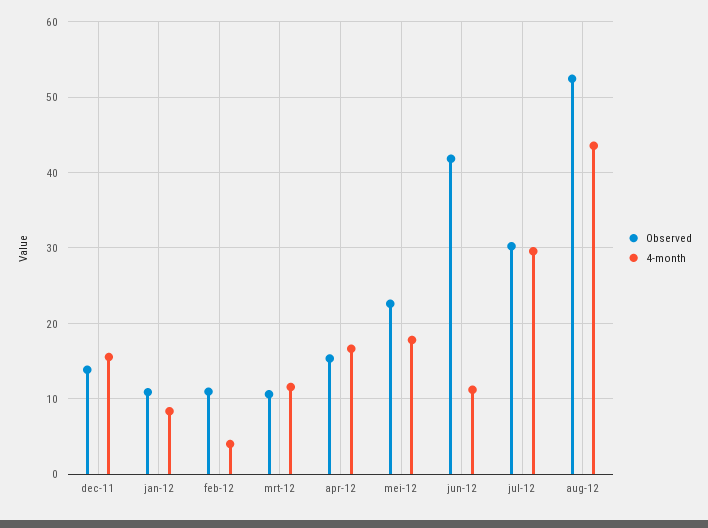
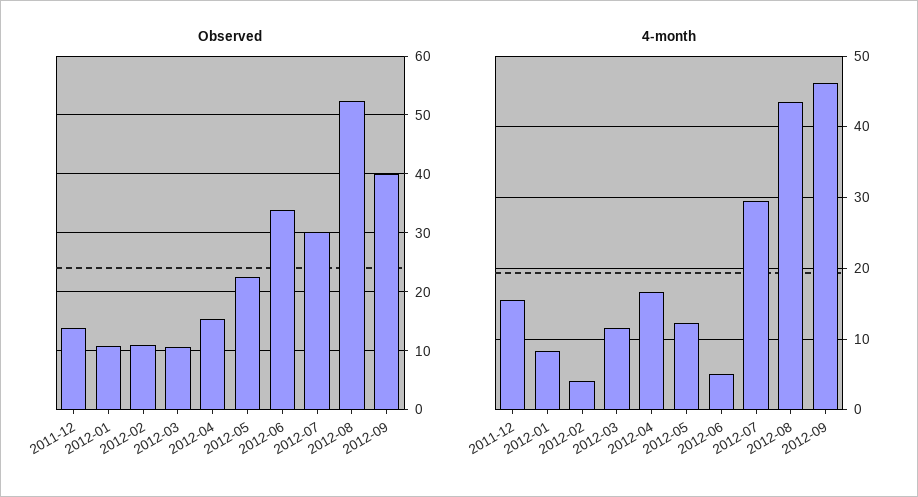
4-month, mei-12: 18 -> 12
Observed, jun-12: 42 -> 34
4-month, jun-12: 11 -> 5
Observed, 2012-09: none -> 40
4-month, 2012-09: none -> 46

